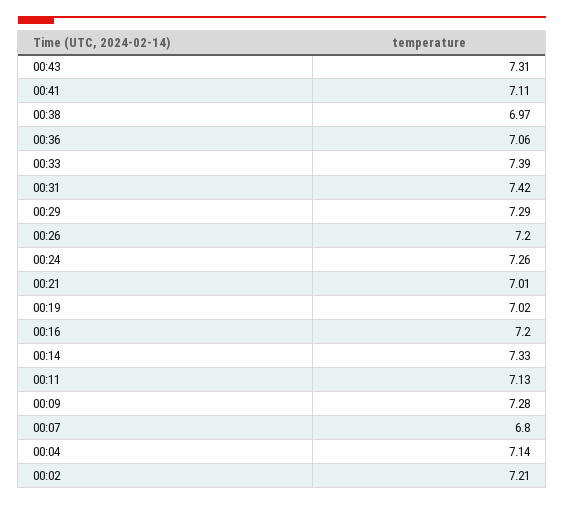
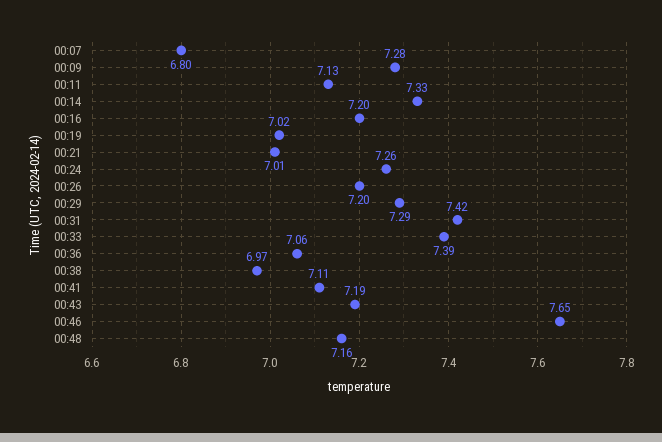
00:43: 7.31 -> 7.19
00:04: 7.14 -> none
00:02: 7.21 -> none
00:46: none -> 7.65
00:48: none -> 7.16

